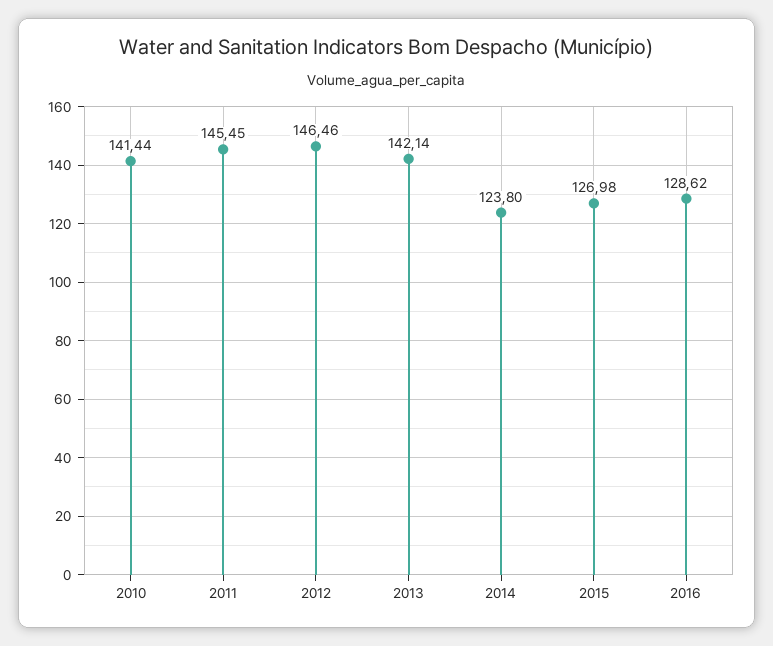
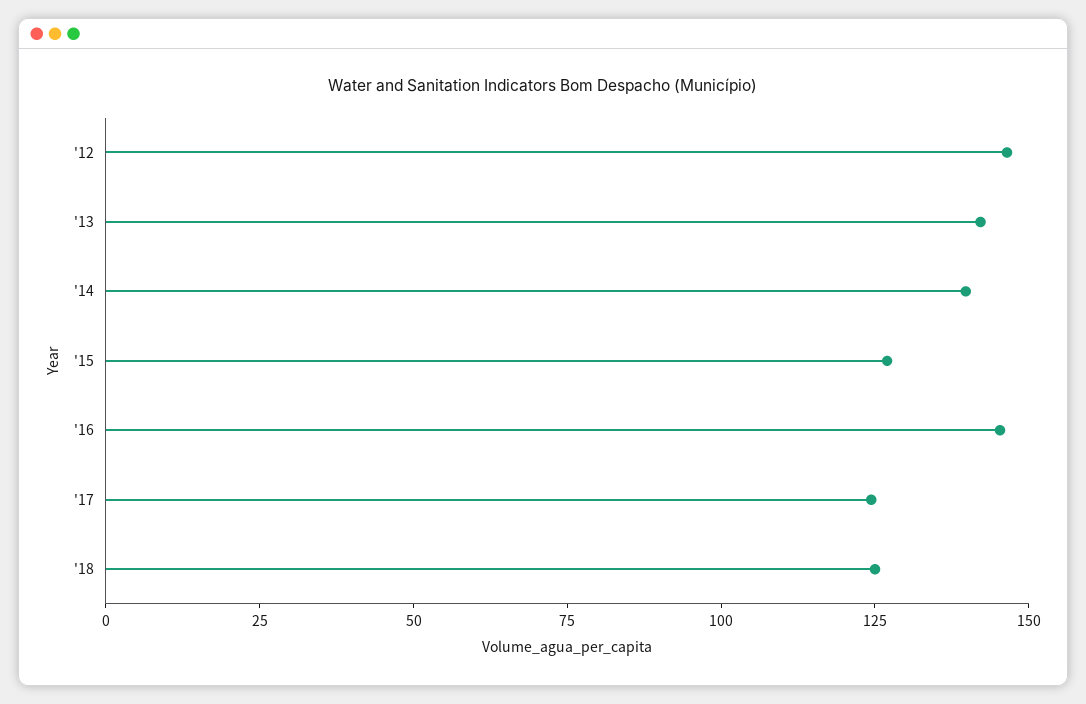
2010: 141.44 -> none
2011: 145.45 -> none
2014: 123.8 -> 140
2016: 128.62 -> 145
'17: none -> 125
'18: none -> 125

